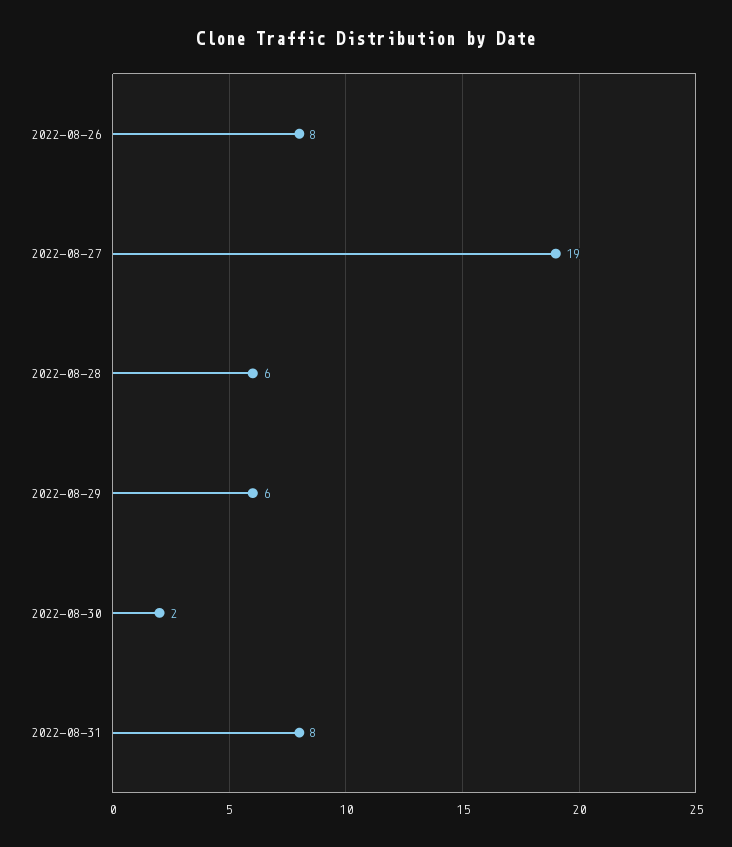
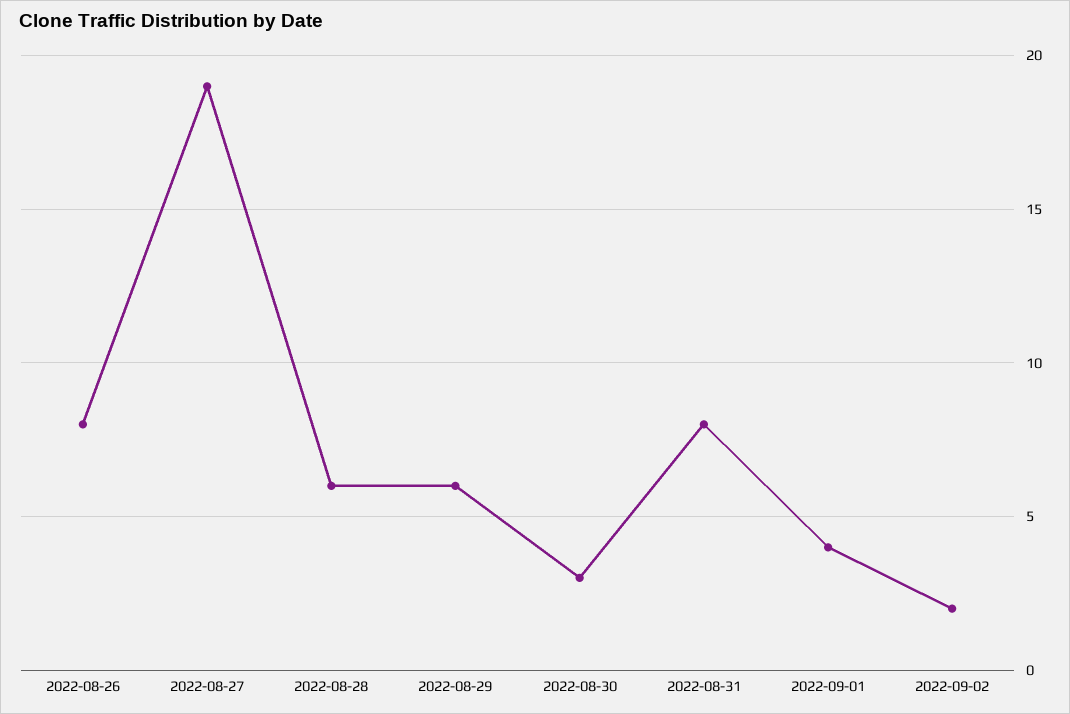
2022-08-30: 2 -> 3
2022-09-01: none -> 4
2022-09-02: none -> 2

